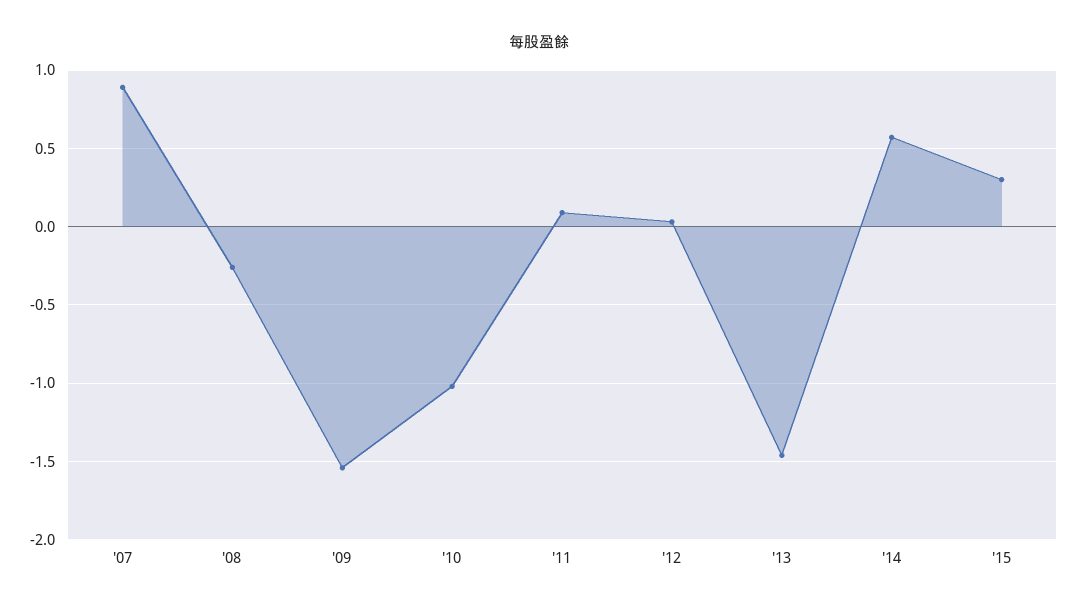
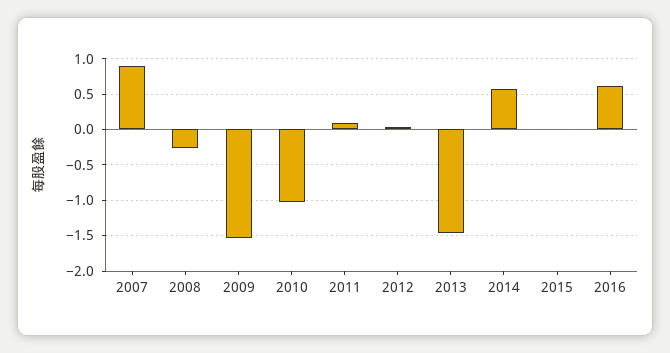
'15: 0.3 -> 0
2016: none -> 0.6

